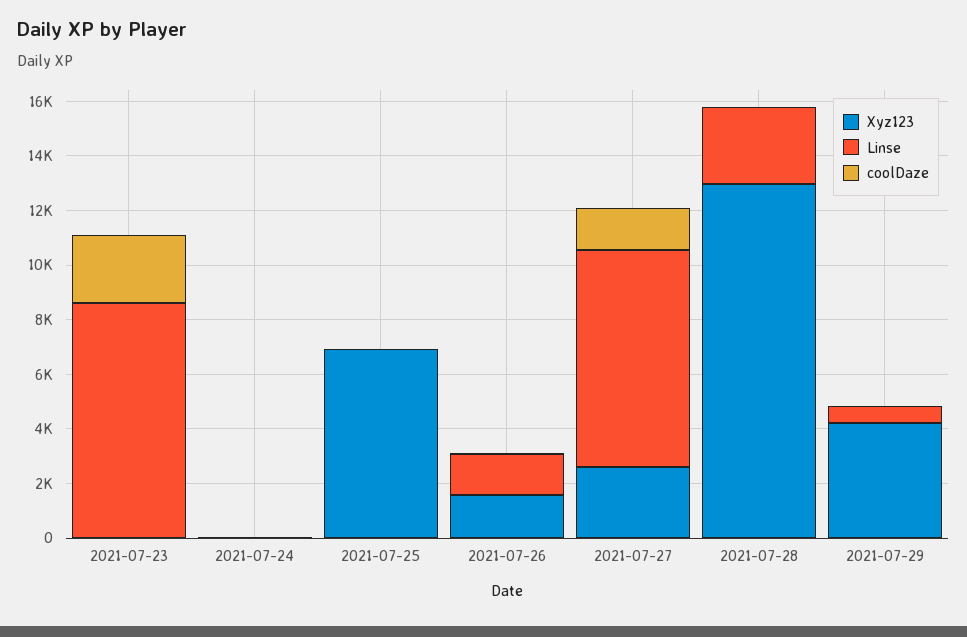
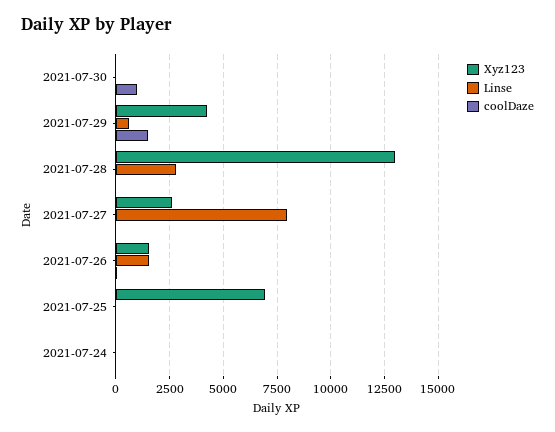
Xyz123, 2021-07-23: 0 -> none
Linse, 2021-07-23: 8500 -> none
coolDaze, 2021-07-23: 2500 -> none
coolDaze, 2021-07-27: 1500 -> 0
coolDaze, 2021-07-29: 0 -> 1500
Xyz123, 2021-07-30: none -> 0
Linse, 2021-07-30: none -> 0
coolDaze, 2021-07-30: none -> 1000

